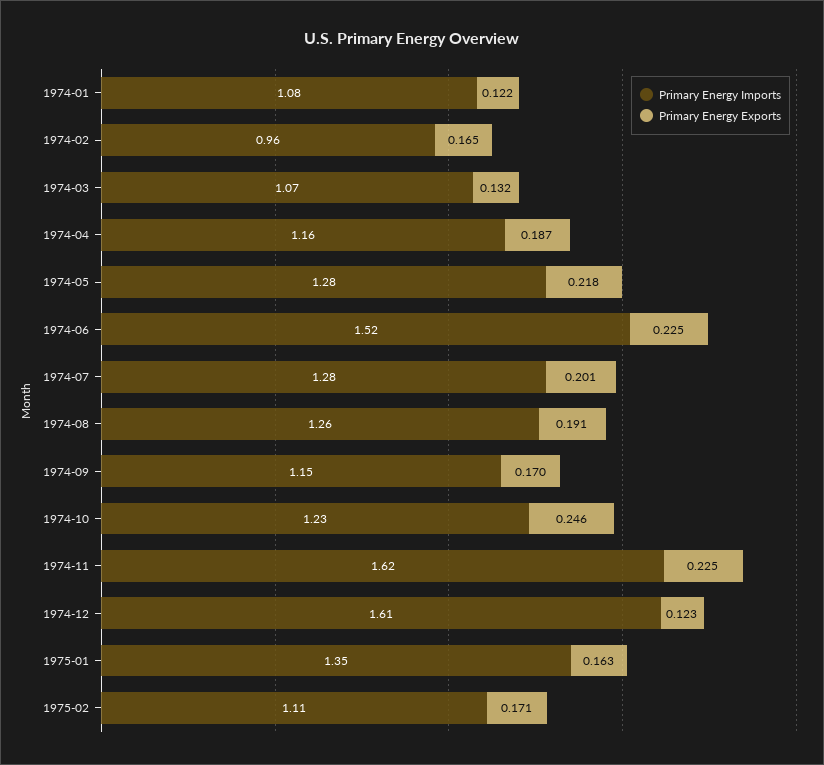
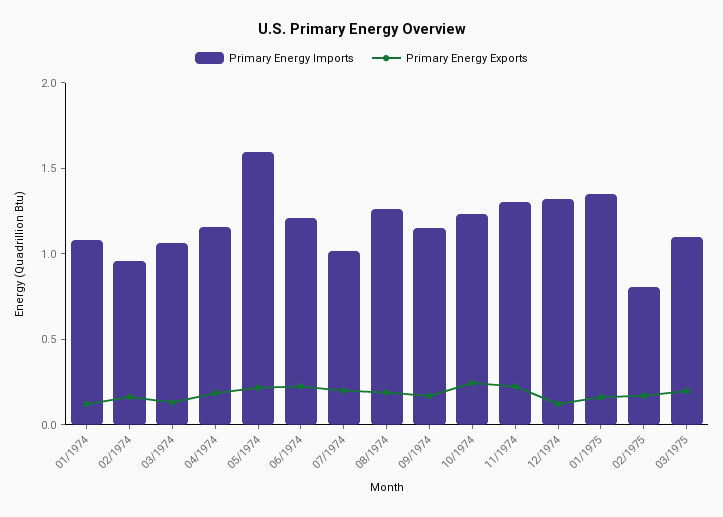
Primary Energy Imports, 1974-05: 1.28 -> 1.6
Primary Energy Imports, 1974-06: 1.52 -> 1.2
Primary Energy Imports, 1974-07: 1.28 -> 1
Primary Energy Imports, 1974-11: 1.62 -> 1.3
Primary Energy Imports, 1974-12: 1.61 -> 1.3
Primary Energy Imports, 1975-02: 1.11 -> 0.8
Primary Energy Imports, 03/1975: none -> 1.1
Primary Energy Exports, 03/1975: none -> 0.2

